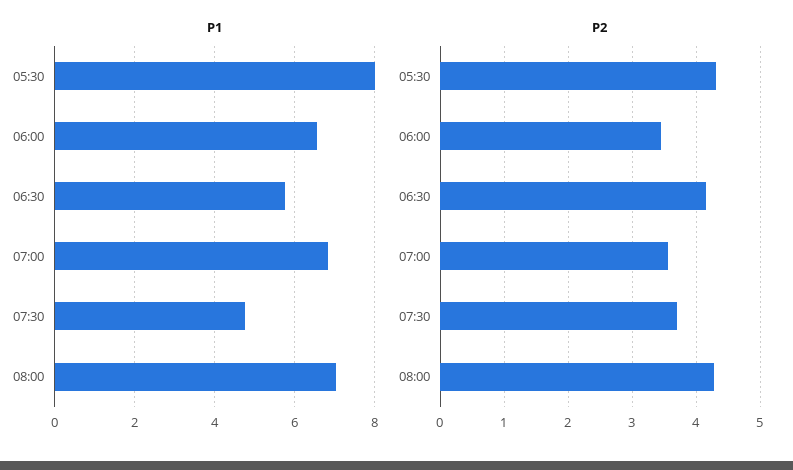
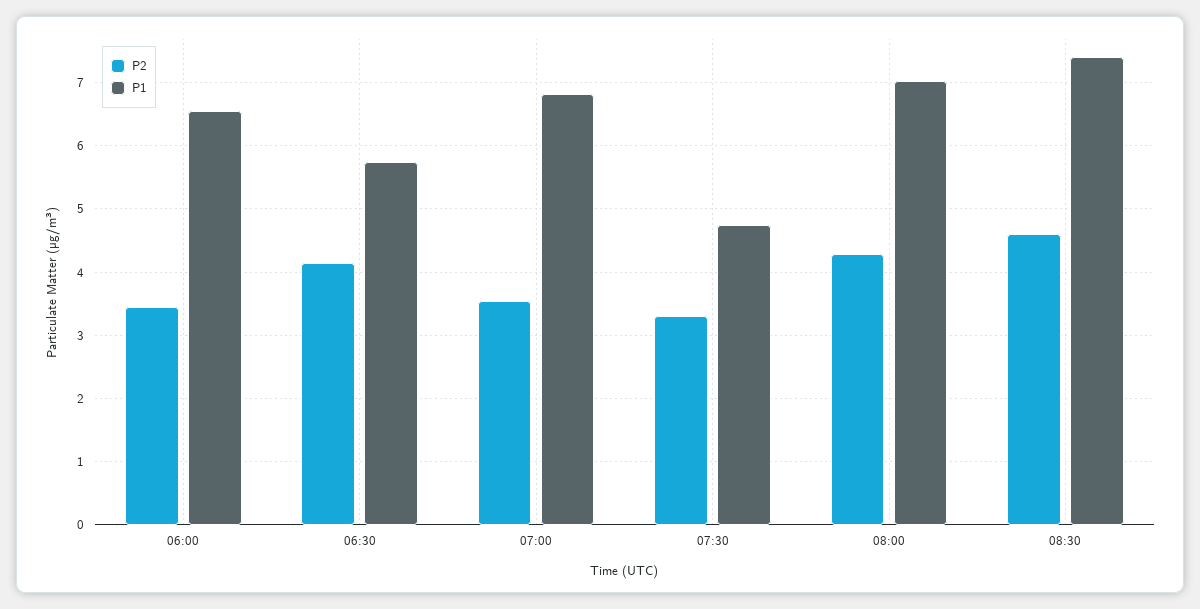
P1, 05:30: 8 -> none
P2, 05:30: 4.3 -> none
P2, 07:30: 3.7 -> 3.3
P2, 08:30: none -> 4.6
P1, 08:30: none -> 7.4

